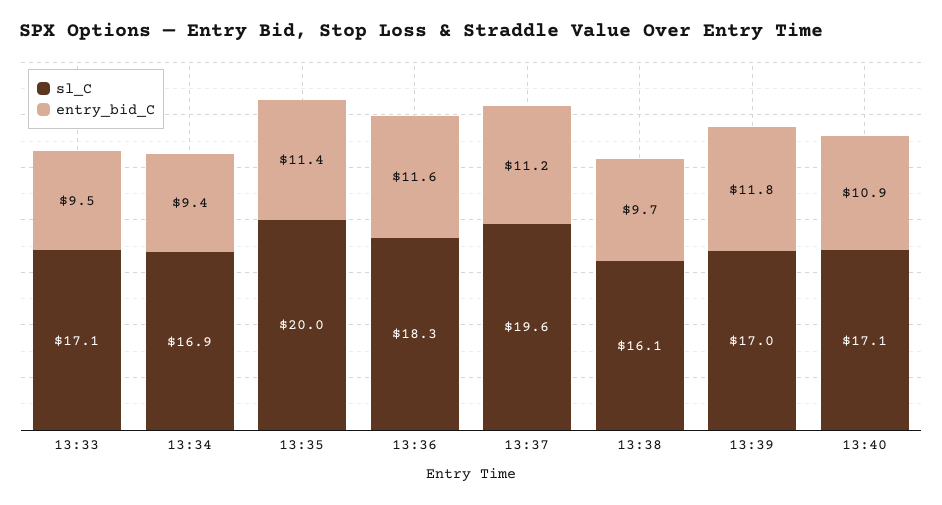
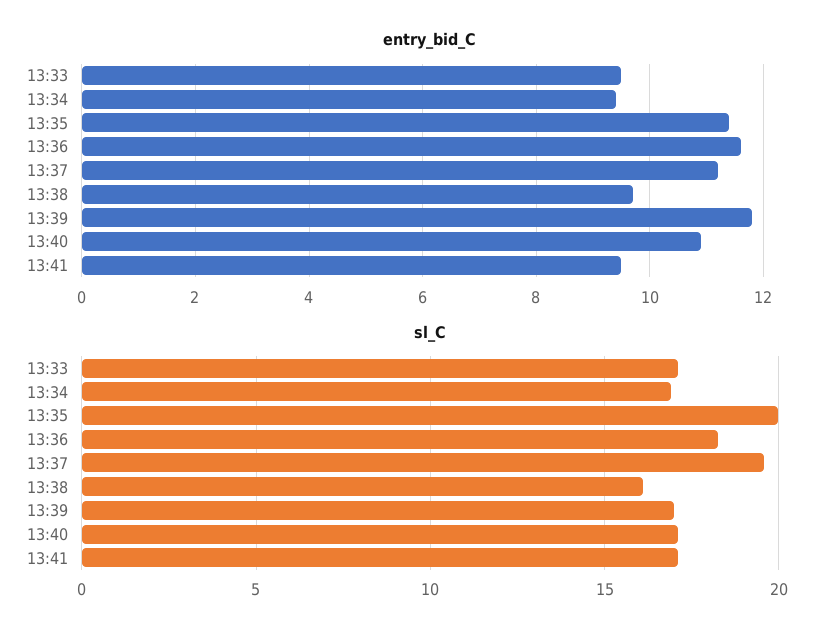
entry_bid_C, 13:41: none -> 9.5
sl_C, 13:41: none -> 17

